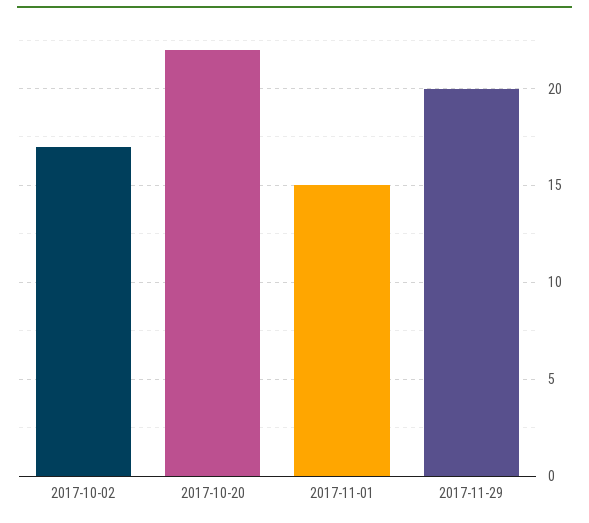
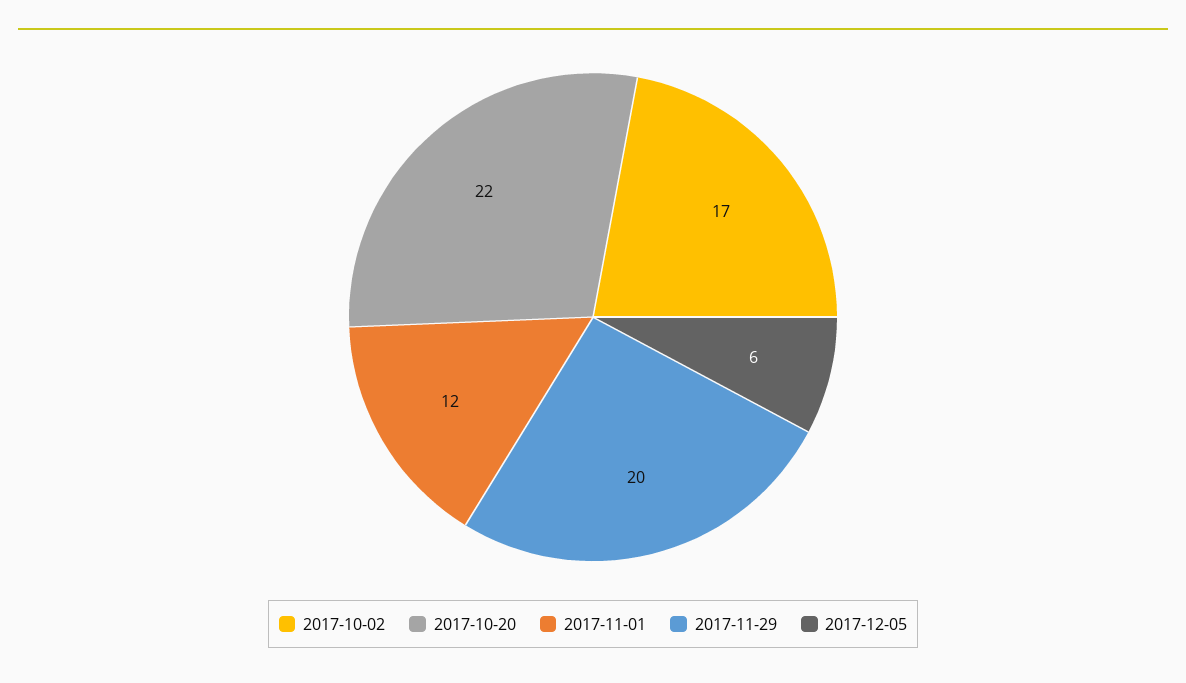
2017-11-01: 15 -> 12
2017-12-05: none -> 6

